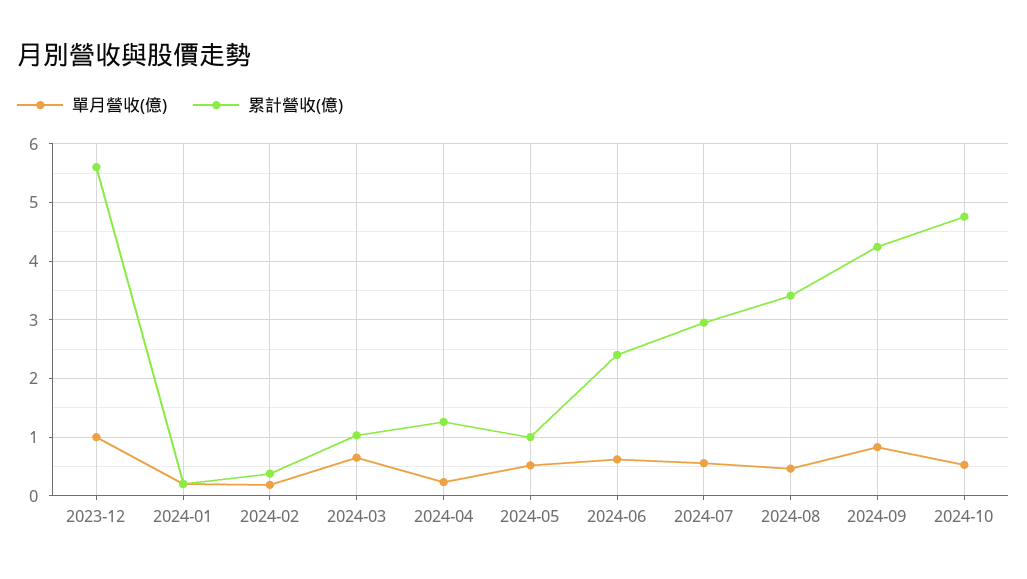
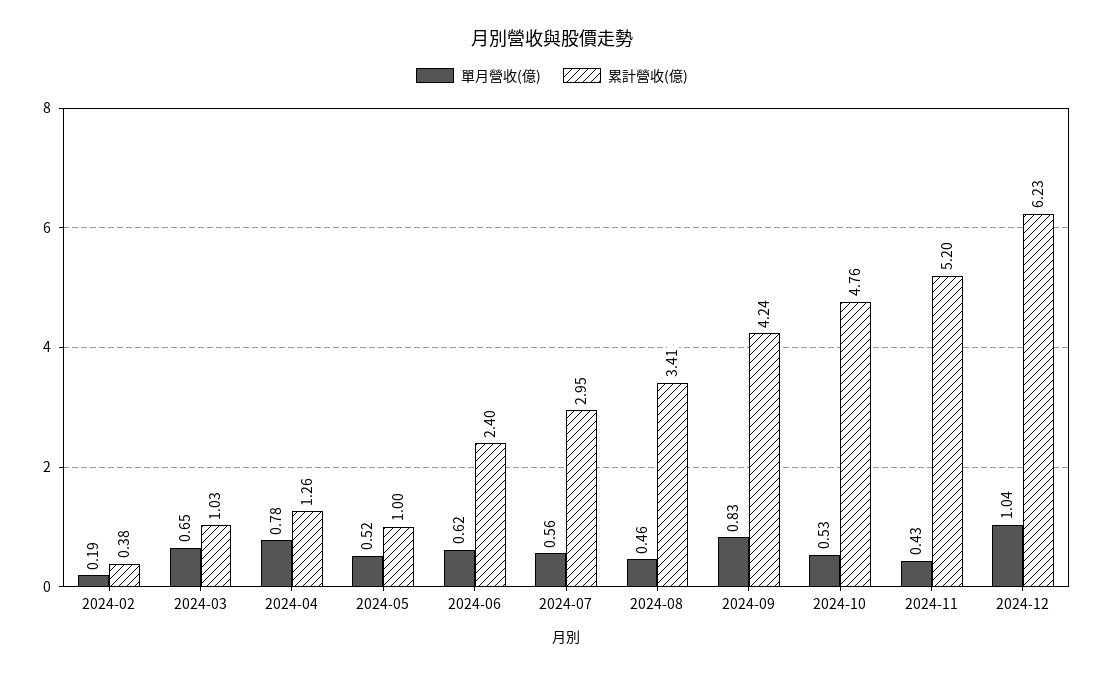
單月營收(億), 2023-12: 1 -> none
累計營收(億), 2023-12: 5.6 -> none
單月營收(億), 2024-01: 0.2 -> none
累計營收(億), 2024-01: 0.2 -> none
單月營收(億), 2024-04: 0.2 -> 0.78
單月營收(億), 2024-11: none -> 0.43
累計營收(億), 2024-11: none -> 5.2
單月營收(億), 2024-12: none -> 1.04
累計營收(億), 2024-12: none -> 6.23

